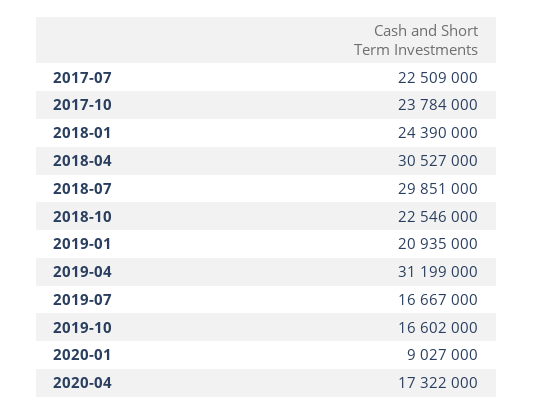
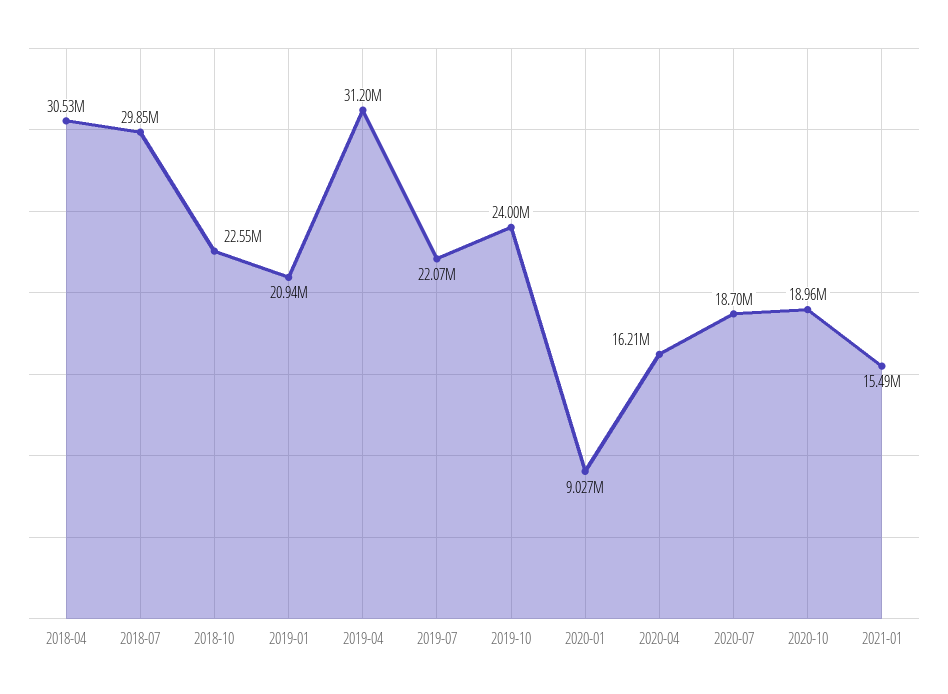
2017-07: 22509000 -> none
2017-10: 23784000 -> none
2018-01: 24390000 -> none
2019-07: 16667000 -> 22070000
2019-10: 16602000 -> 24000000
2020-04: 17322000 -> 16210000
2020-07: none -> 18700000
2020-10: none -> 18960000
2021-01: none -> 15490000

